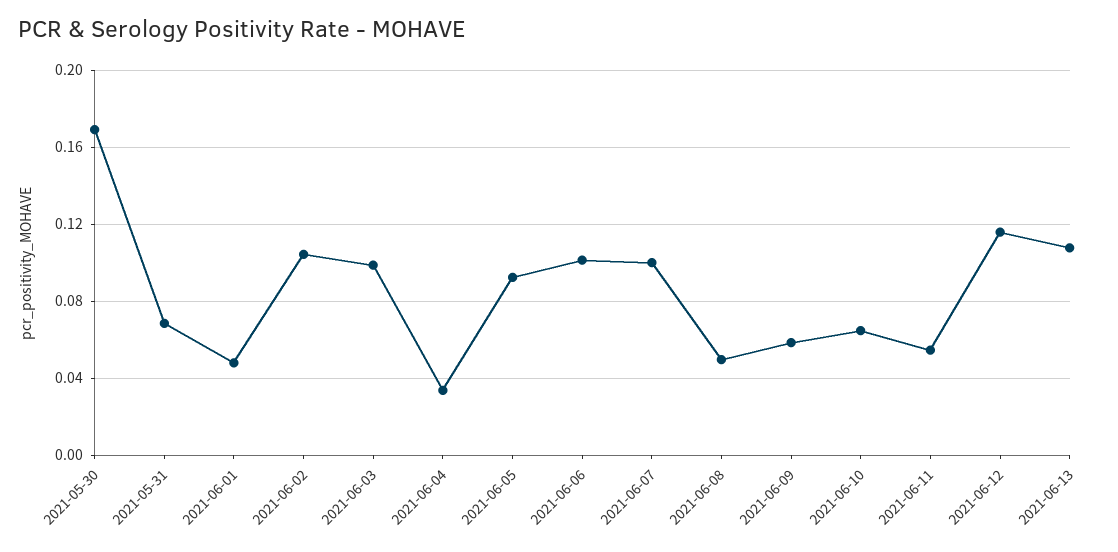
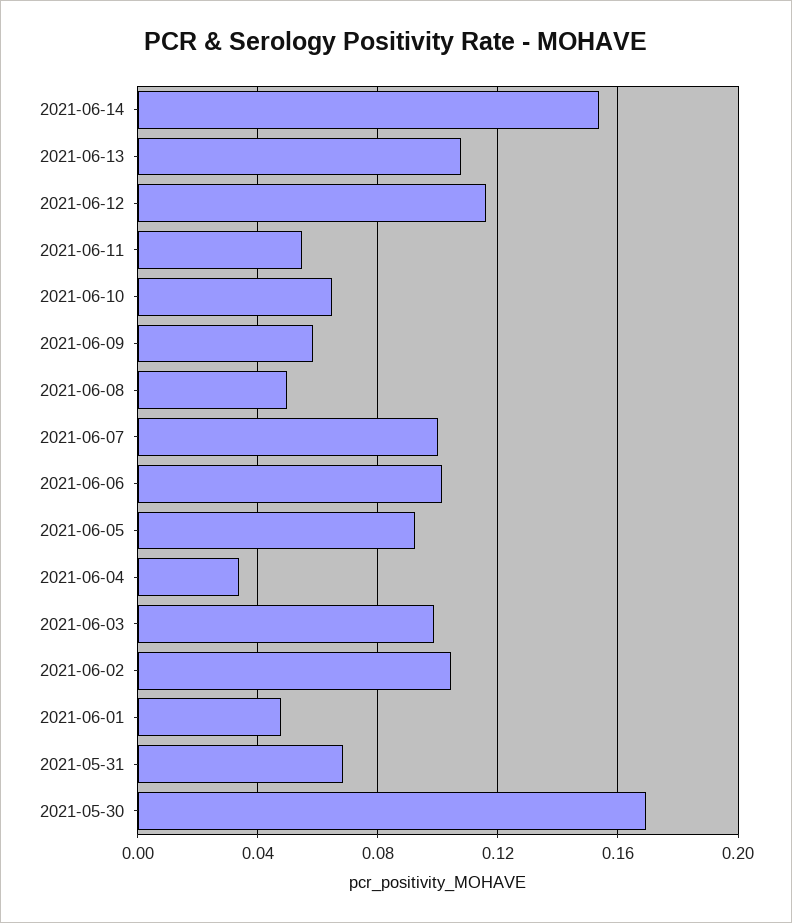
2021-06-14: none -> 0.155

